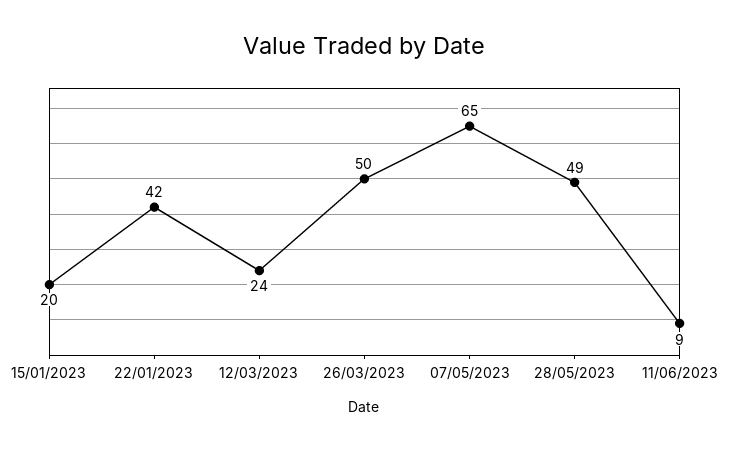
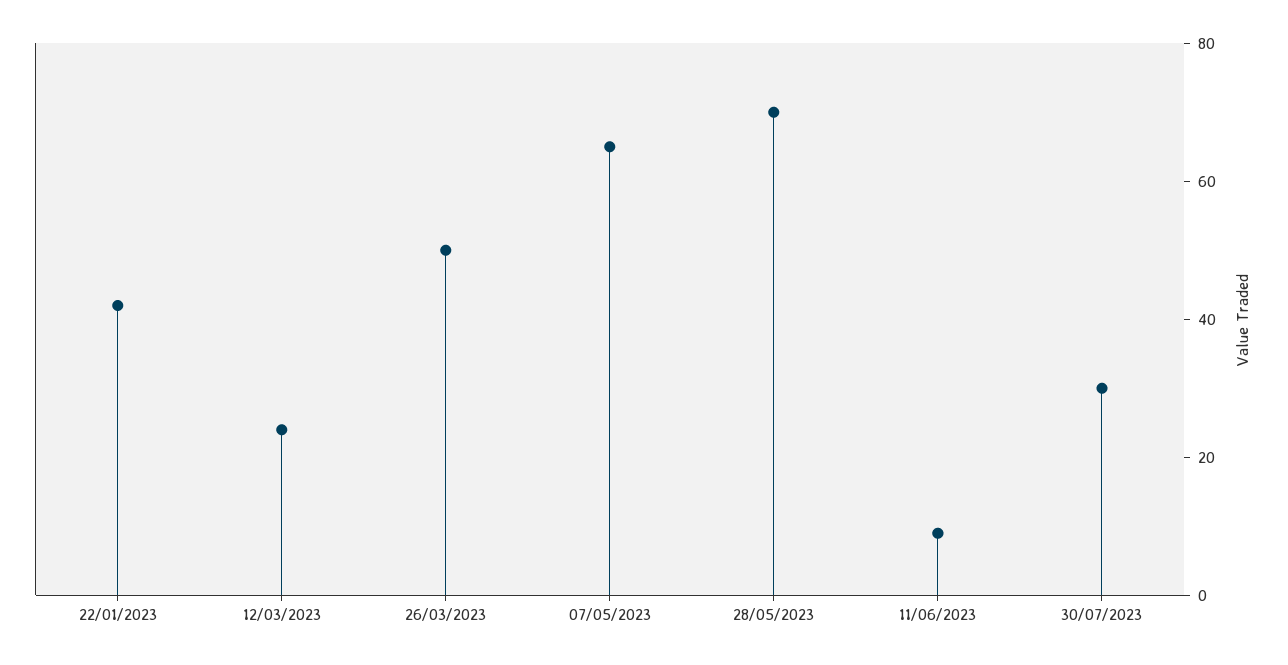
15/01/2023: 20 -> none
28/05/2023: 49 -> 70
30/07/2023: none -> 30

